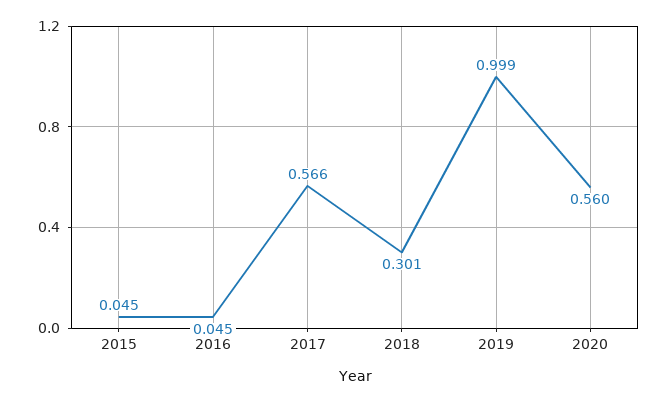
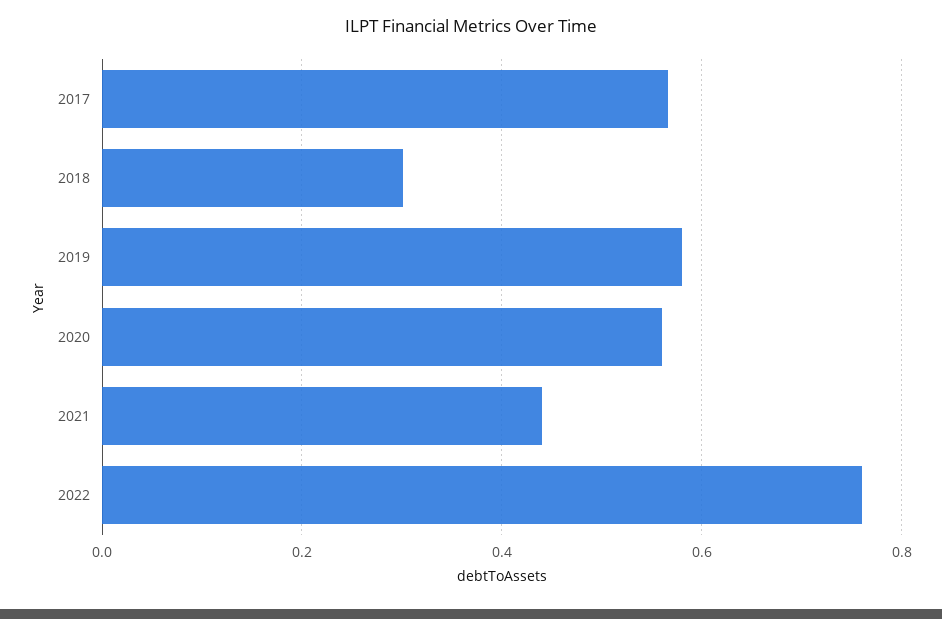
2015: 0.045 -> none
2016: 0.045 -> none
2019: 0.999 -> 0.58
2021: none -> 0.44
2022: none -> 0.76

